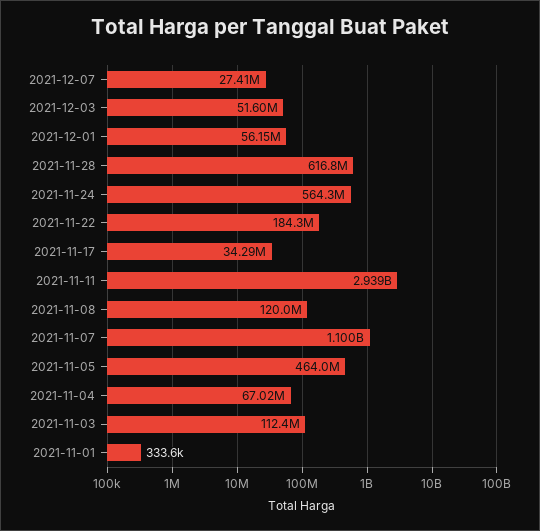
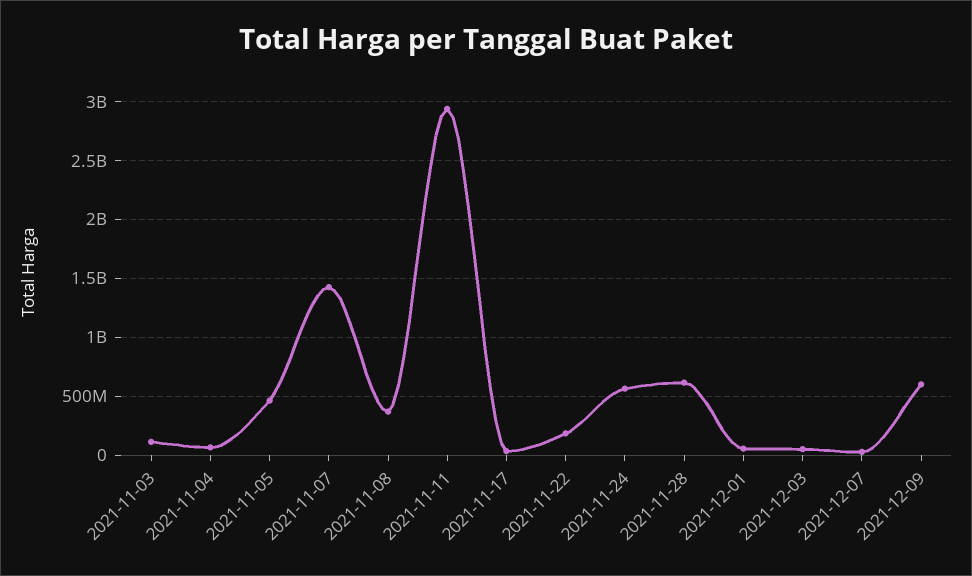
2021-11-08: 120000000 -> 400000000
2021-11-07: 1100000000 -> 1400000000
2021-11-01: 333600 -> none
2021-12-09: none -> 600000000

